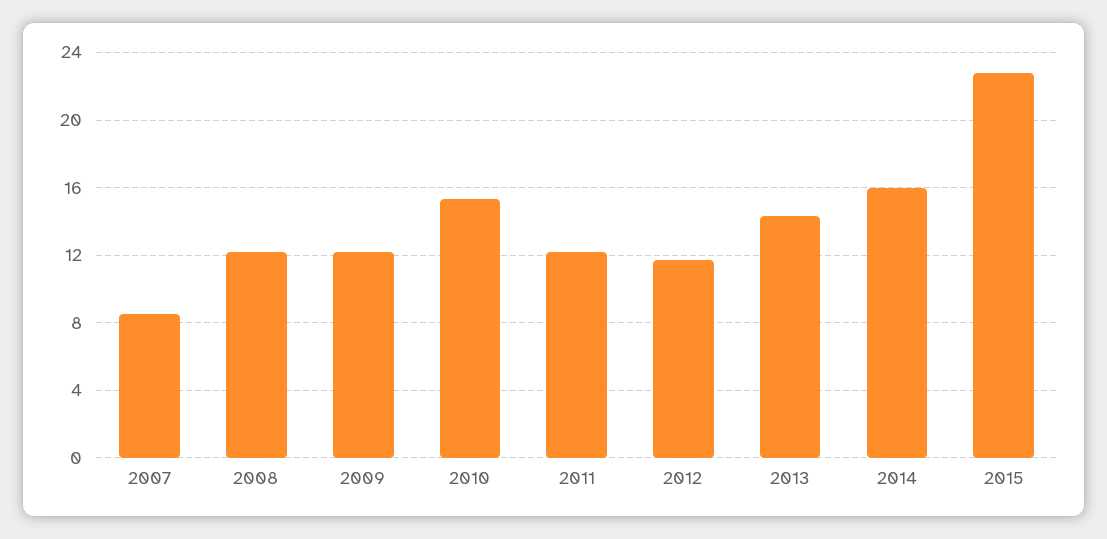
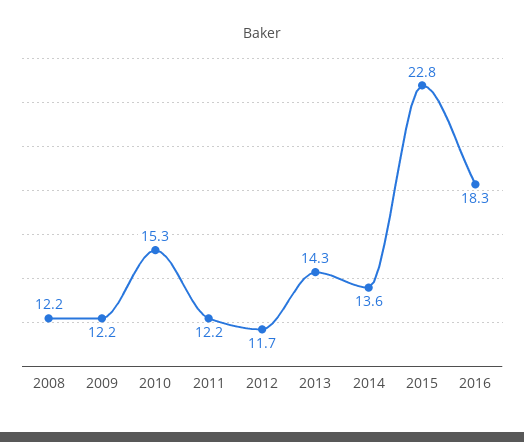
2007: 8.5 -> none
2014: 16 -> 13.6
2016: none -> 18.3

